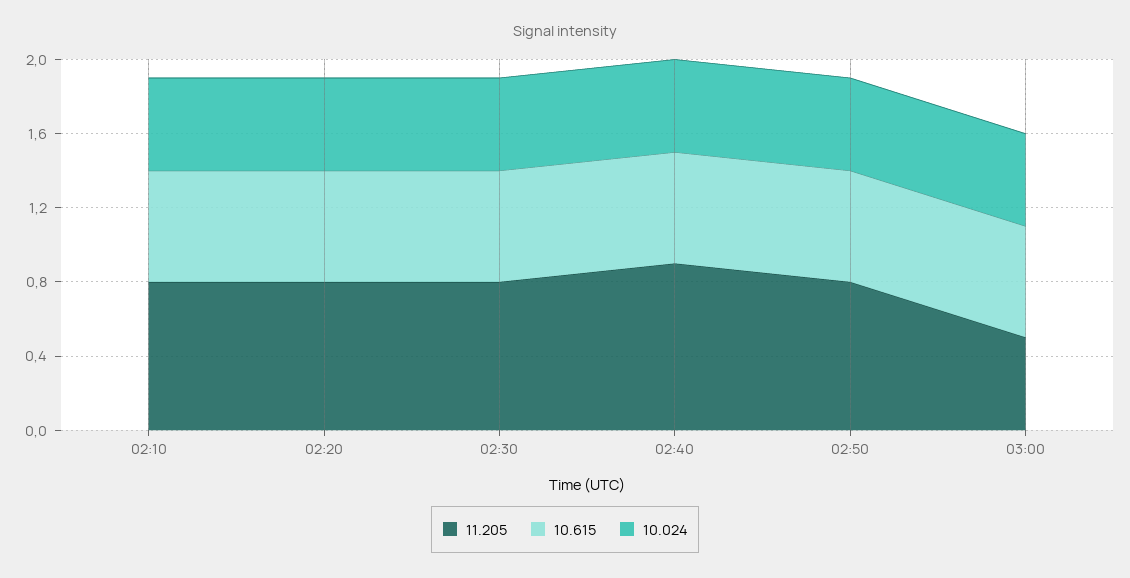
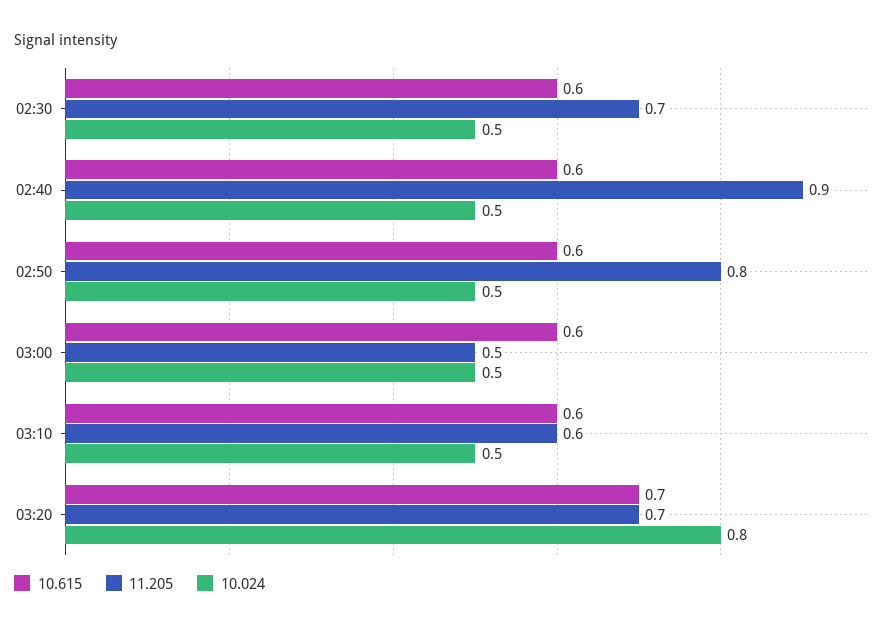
11.205, 02:10: 0.8 -> none
10.615, 02:10: 0.6 -> none
10.024, 02:10: 0.5 -> none
11.205, 02:20: 0.8 -> none
10.615, 02:20: 0.6 -> none
10.024, 02:20: 0.5 -> none
11.205, 02:30: 0.8 -> 0.7
10.615, 03:10: none -> 0.6
11.205, 03:10: none -> 0.6
10.024, 03:10: none -> 0.5
10.615, 03:20: none -> 0.7
11.205, 03:20: none -> 0.7
10.024, 03:20: none -> 0.8

